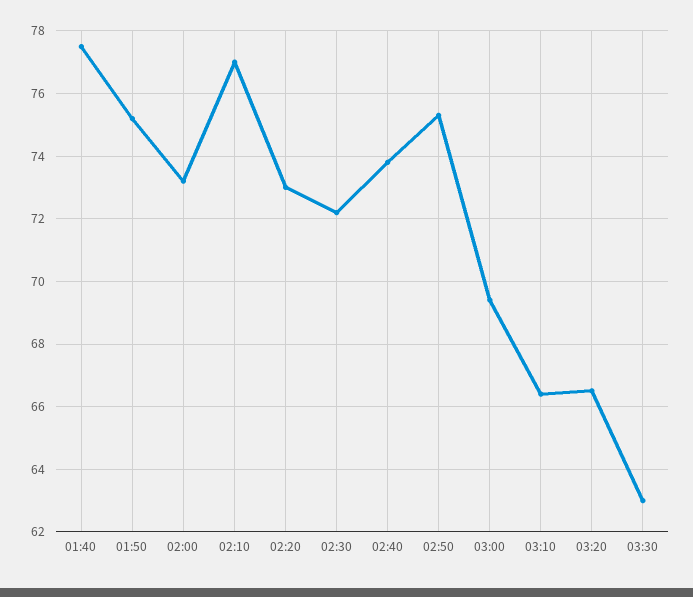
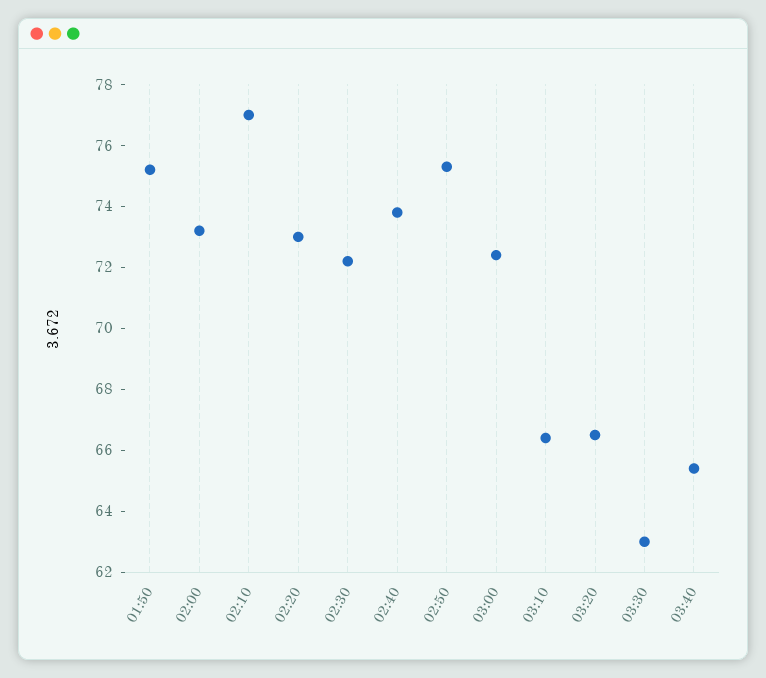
01:40: 77.5 -> none
03:00: 69.5 -> 72.5
03:40: none -> 65.5

